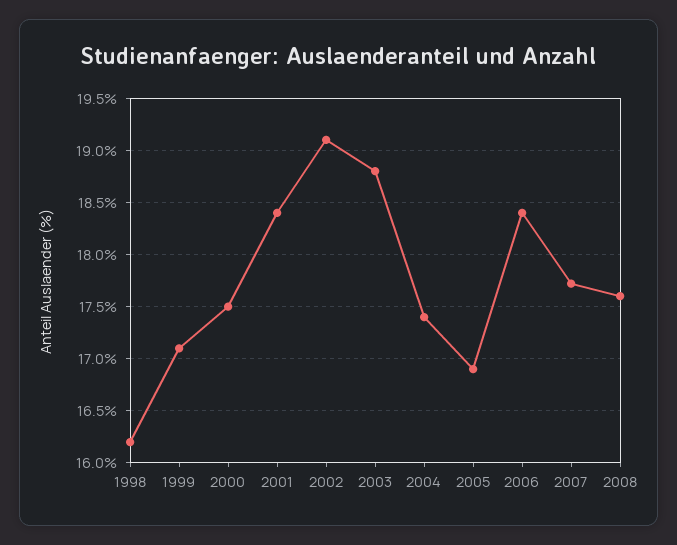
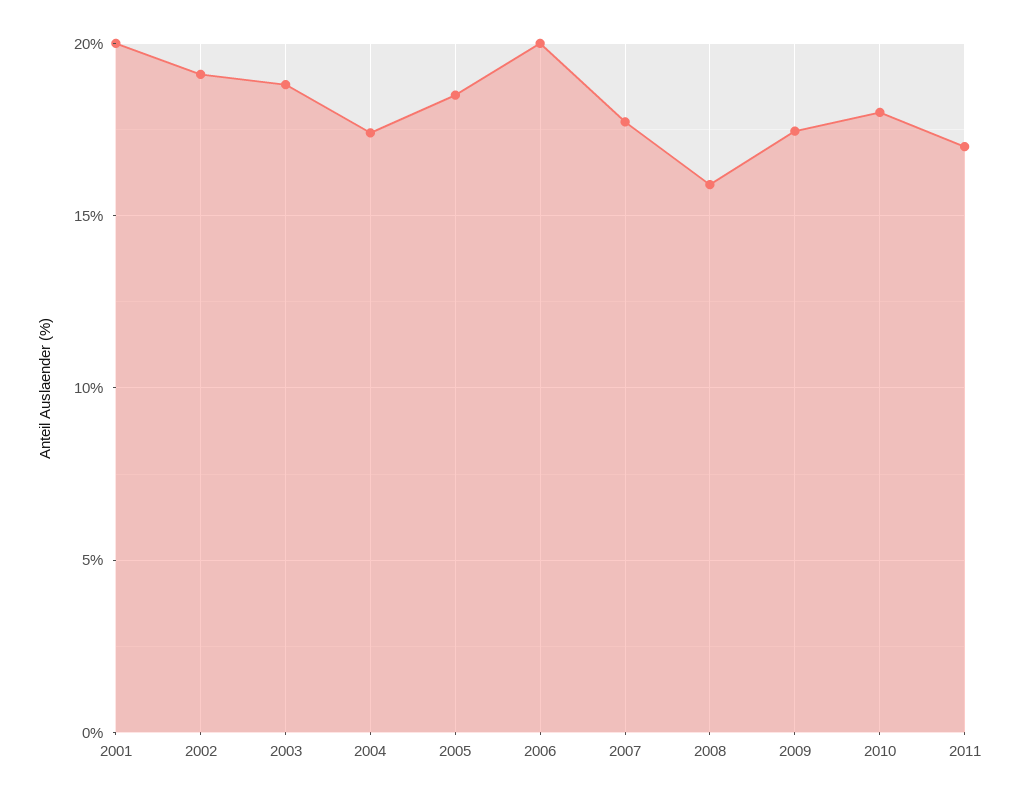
1998: 16.2 -> none
1999: 17.1 -> none
2000: 17.5 -> none
2001: 18.4 -> 20
2005: 16.9 -> 18.5
2006: 18.4 -> 20
2008: 17.6 -> 16
2009: none -> 17.5
2010: none -> 18
2011: none -> 17

